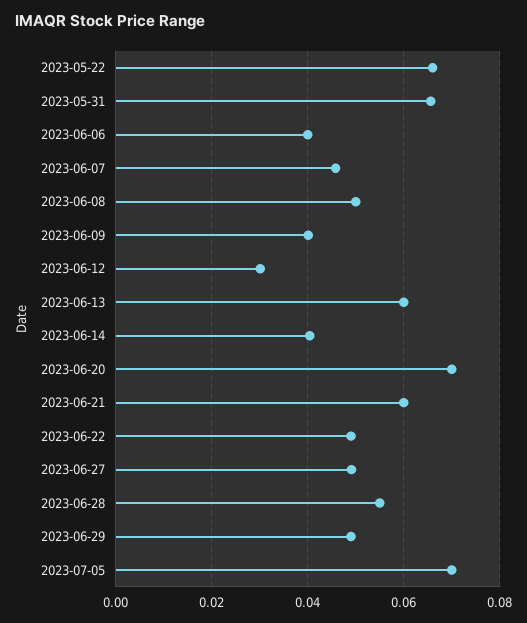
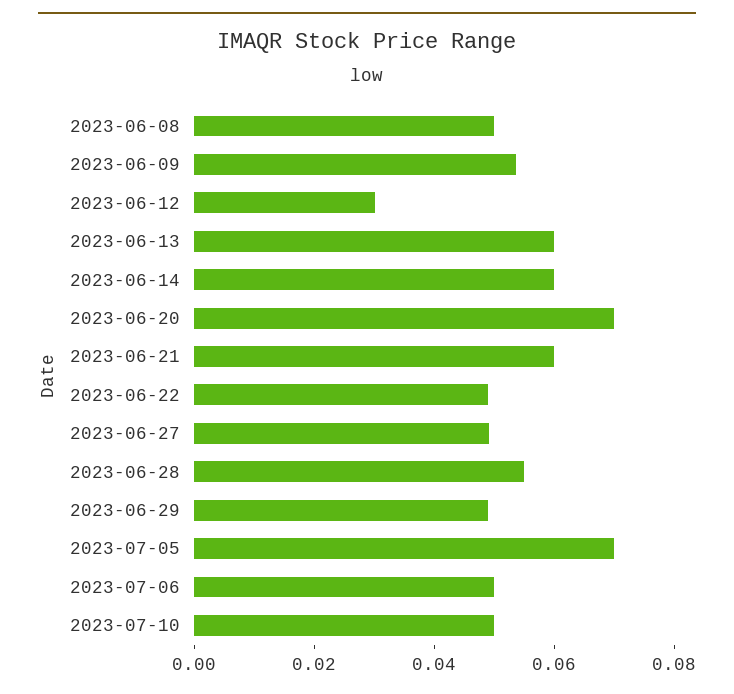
2023-05-22: 0.066 -> none
2023-05-31: 0.066 -> none
2023-06-06: 0.04 -> none
2023-06-07: 0.046 -> none
2023-06-09: 0.04 -> 0.055
2023-06-14: 0.04 -> 0.06
2023-07-06: none -> 0.05
2023-07-10: none -> 0.05

